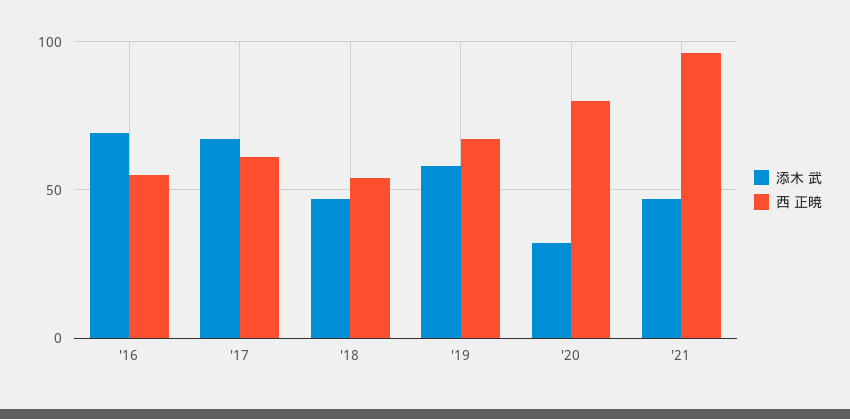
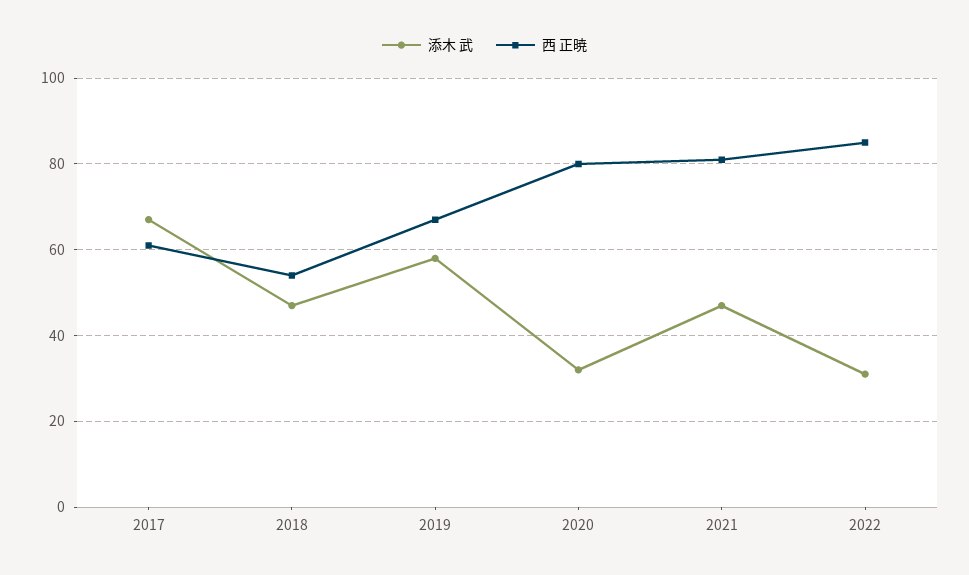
添木 武, '16: 70 -> none
西 正暁, '16: 55 -> none
西 正暁, '21: 95 -> 80
添木 武, 2022: none -> 30
西 正暁, 2022: none -> 85

